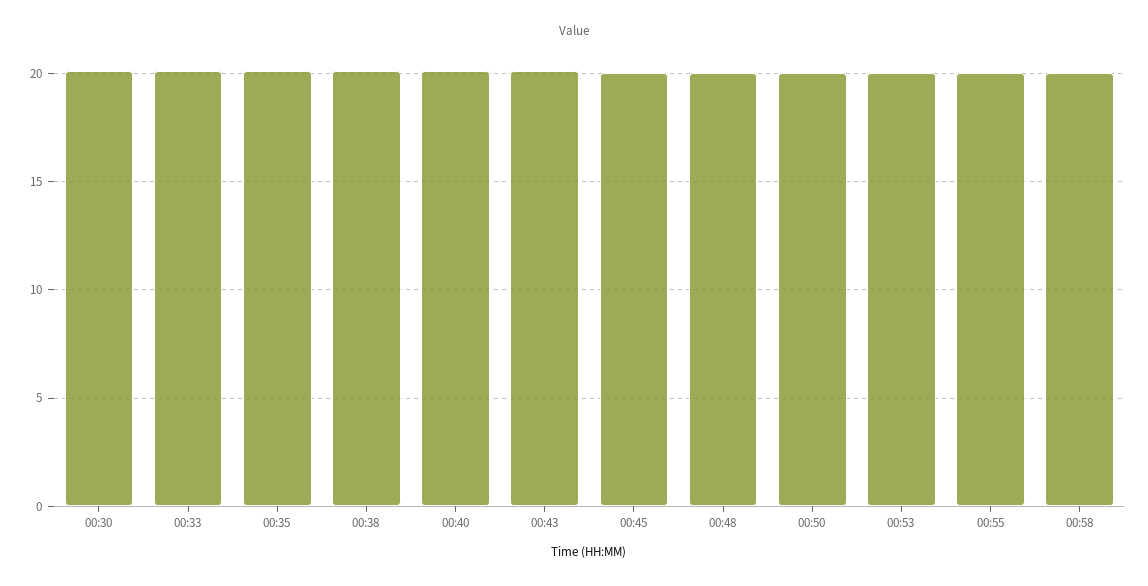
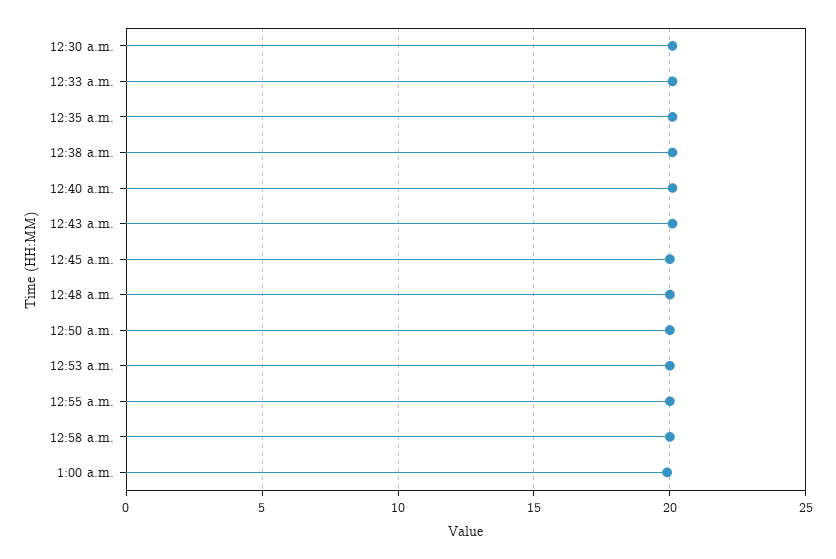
1:00 a.m.: none -> 20

